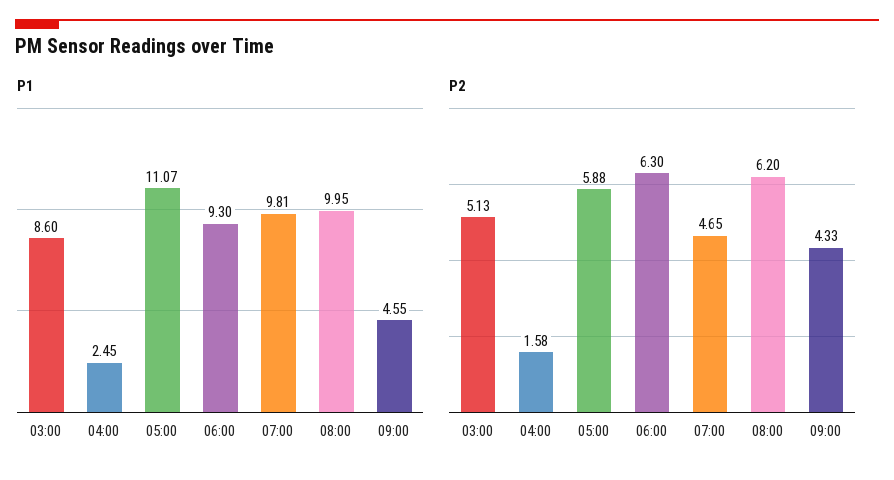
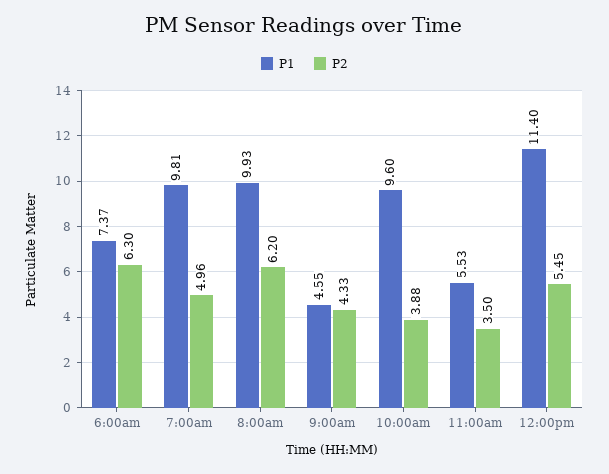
P1, 03:00: 8.6 -> none
P1, 04:00: 2.45 -> none
P1, 05:00: 11.07 -> none
P1, 06:00: 9.3 -> 7.37
P1, 08:00: 9.95 -> 9.93
P2, 03:00: 5.13 -> none
P2, 04:00: 1.58 -> none
P2, 05:00: 5.88 -> none
P2, 07:00: 4.65 -> 4.96
P1, 10:00am: none -> 9.6
P2, 10:00am: none -> 3.88
P1, 11:00am: none -> 5.53
P2, 11:00am: none -> 3.5
P1, 12:00pm: none -> 11.4
P2, 12:00pm: none -> 5.45

